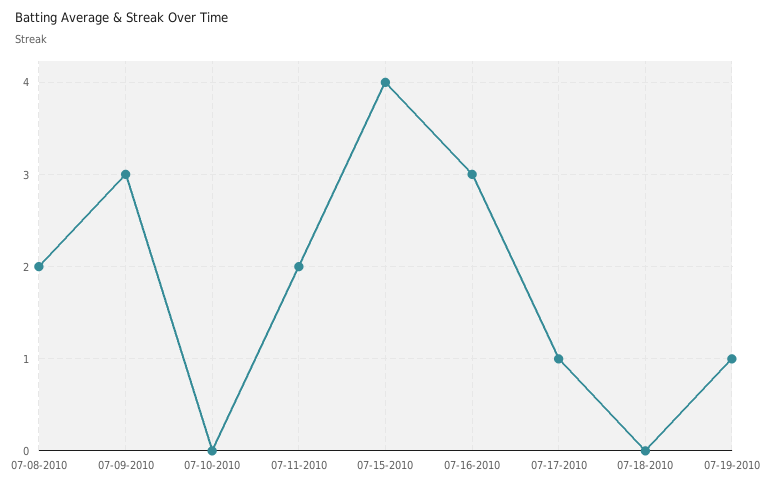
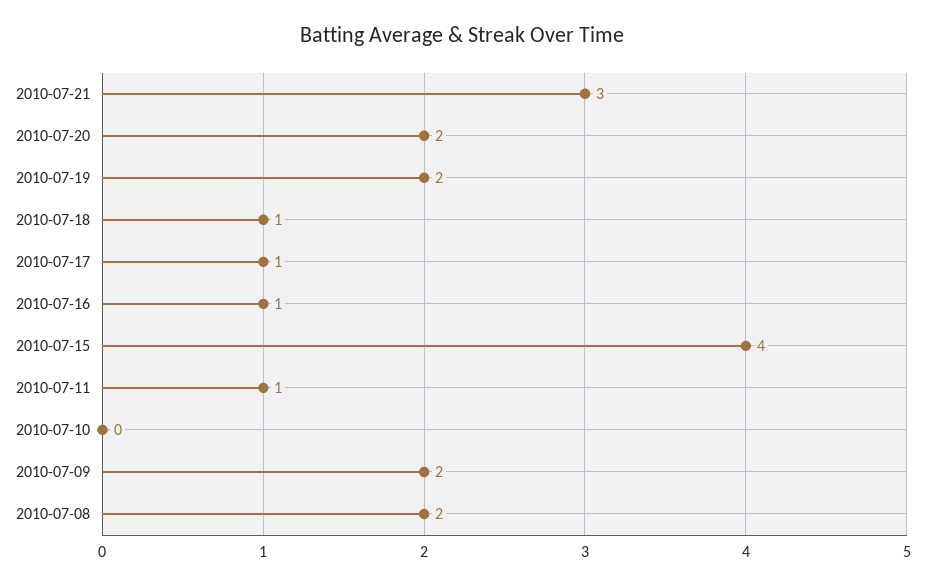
07-09-2010: 3 -> 2
07-11-2010: 2 -> 1
07-16-2010: 3 -> 1
07-18-2010: 0 -> 1
07-19-2010: 1 -> 2
2010-07-21: none -> 3
2010-07-20: none -> 2

